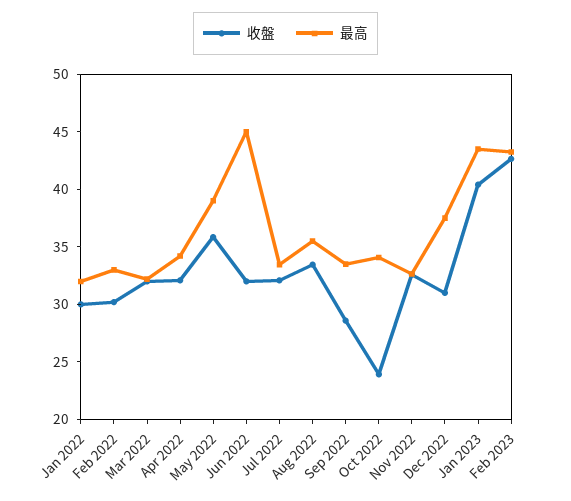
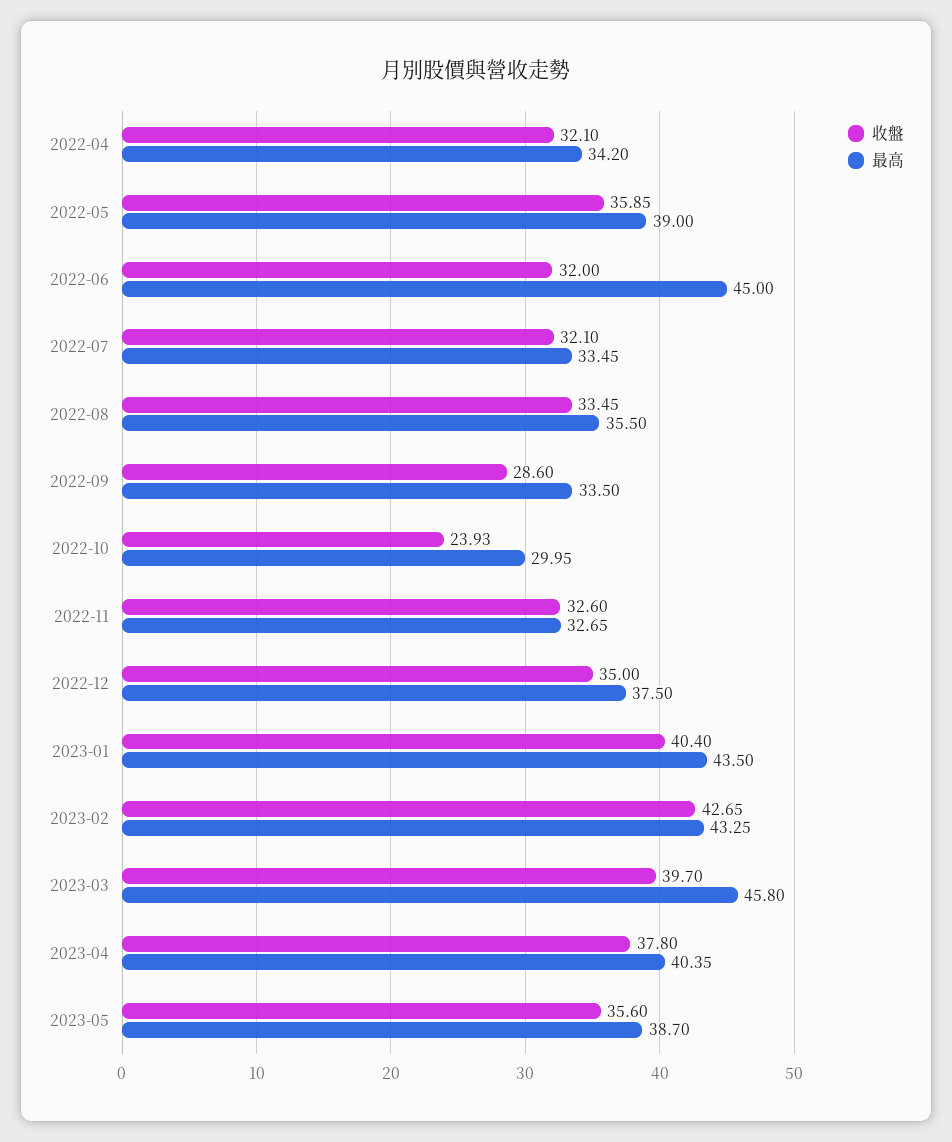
收盤, Jan 2022: 30 -> none
最高, Jan 2022: 32 -> none
收盤, Feb 2022: 30 -> none
最高, Feb 2022: 33 -> none
收盤, Mar 2022: 32 -> none
最高, Mar 2022: 32 -> none
最高, Oct 2022: 34 -> 29.95
收盤, Dec 2022: 31 -> 35
收盤, 2023-03: none -> 39.7
最高, 2023-03: none -> 45.8
收盤, 2023-04: none -> 37.8
最高, 2023-04: none -> 40.35
收盤, 2023-05: none -> 35.6
最高, 2023-05: none -> 38.7

